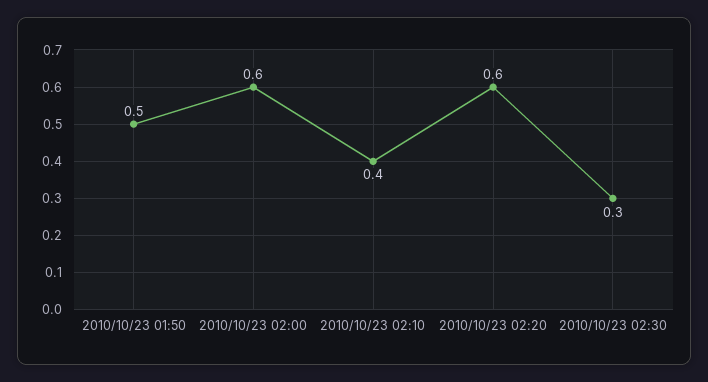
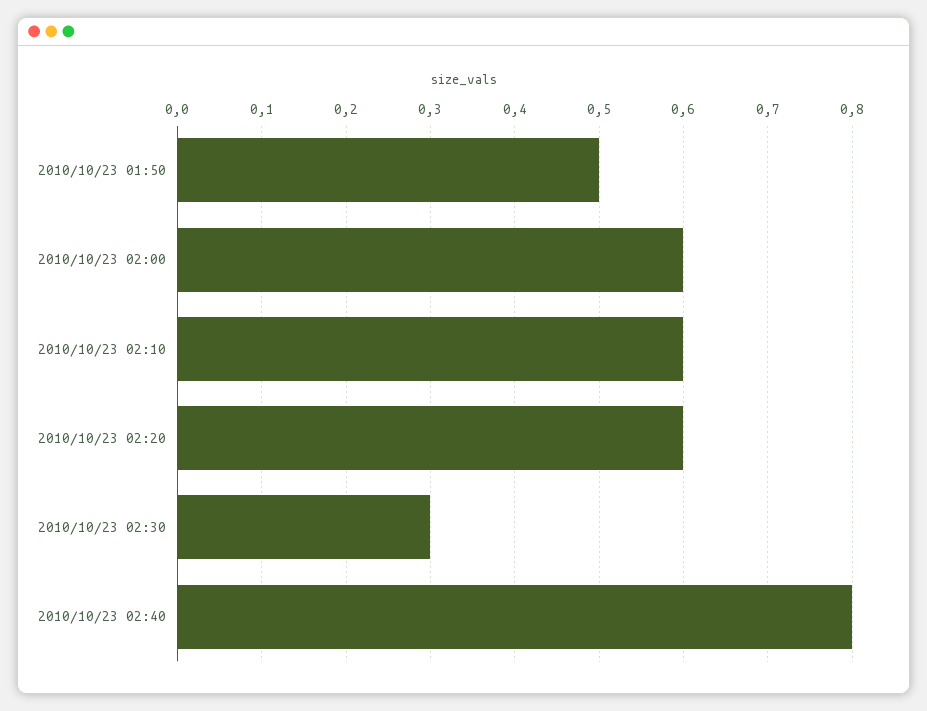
2010/10/23 02:10: 0.4 -> 0.6
2010/10/23 02:40: none -> 0.8

